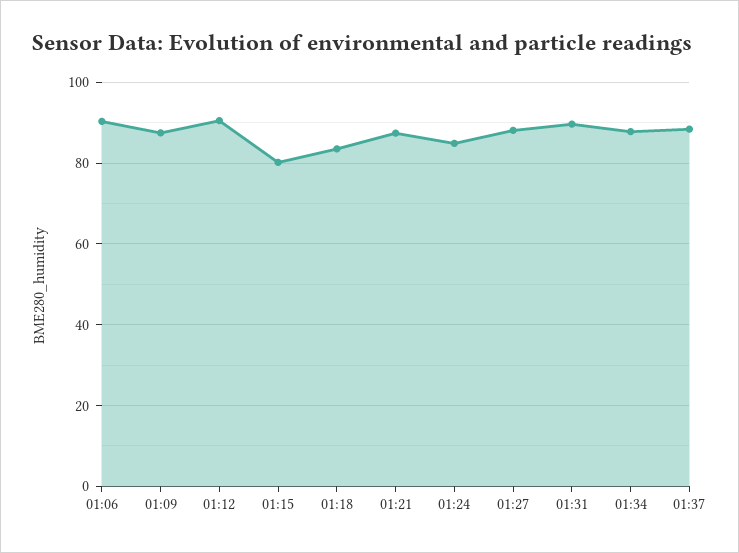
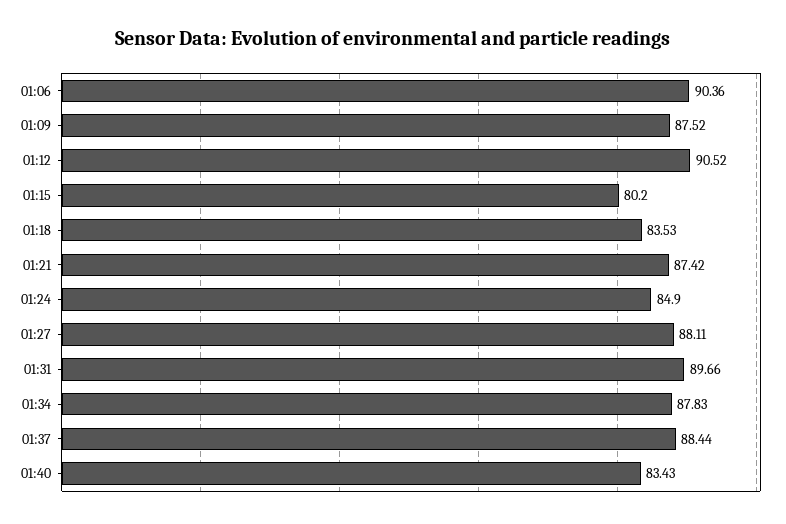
01:40: none -> 83.43

